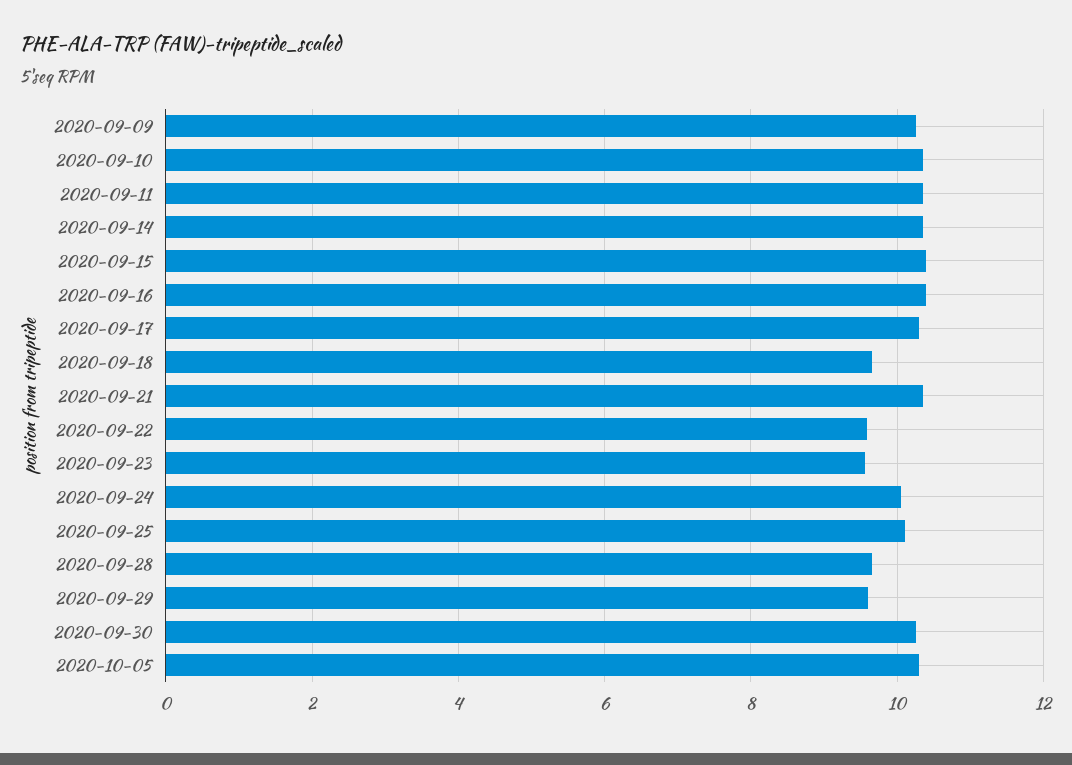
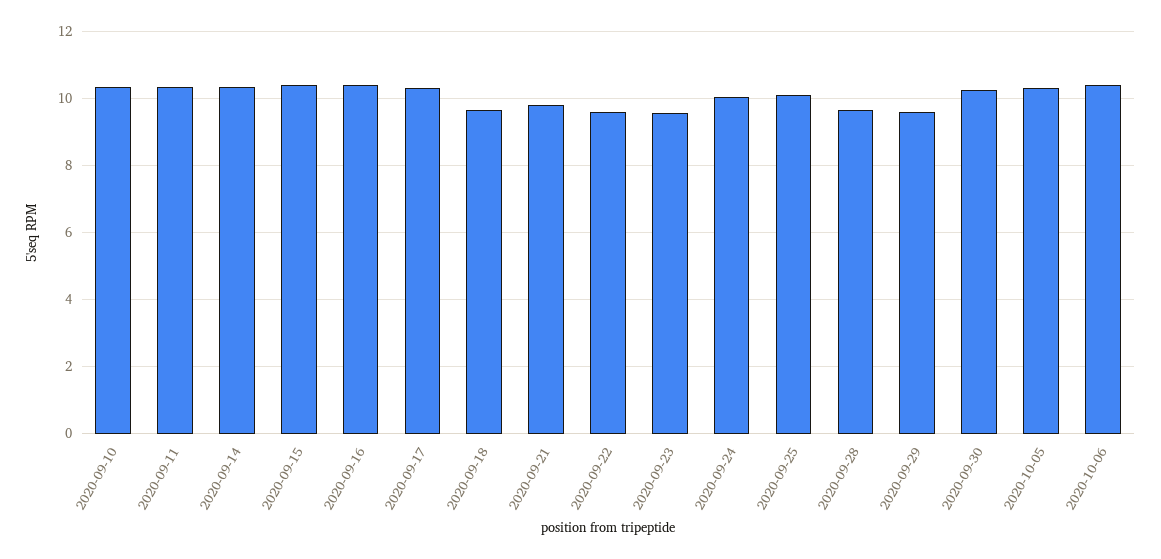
2020-09-09: 10.2 -> none
2020-09-21: 10.4 -> 9.8
2020-10-06: none -> 10.4

